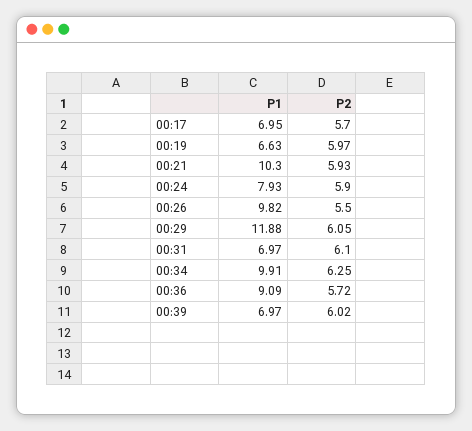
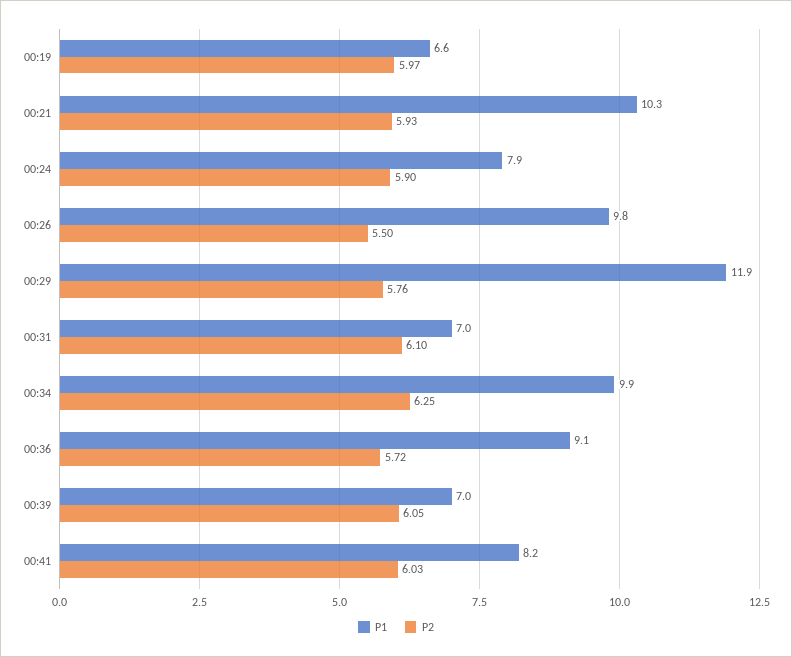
P1, 00:17: 6.95 -> none
P2, 00:17: 5.7 -> none
P2, 00:29: 6.05 -> 5.76
P2, 00:39: 6.02 -> 6.05
P1, 00:41: none -> 8.2
P2, 00:41: none -> 6.03

